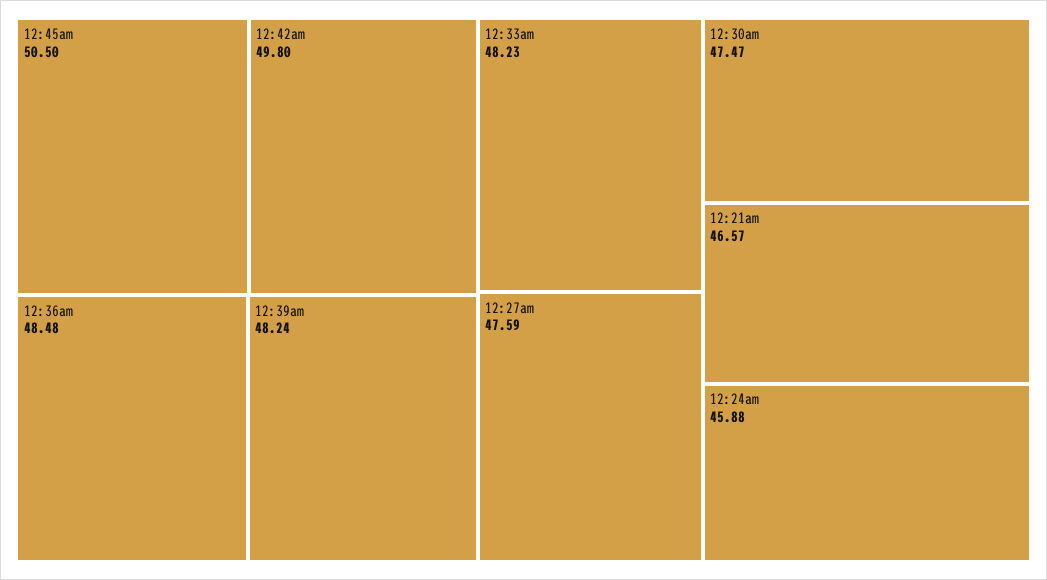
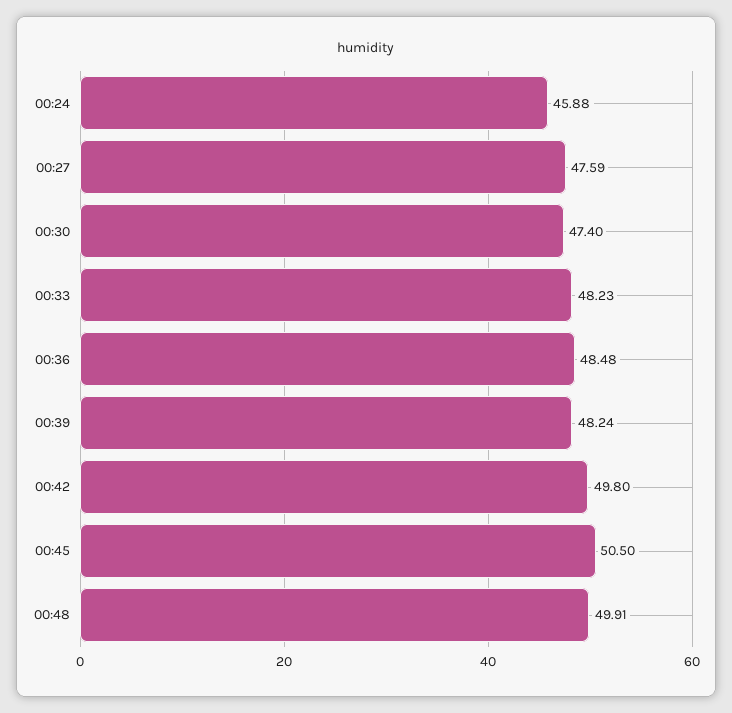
12:30am: 47.47 -> 47.4
12:21am: 46.57 -> none
00:48: none -> 49.91

